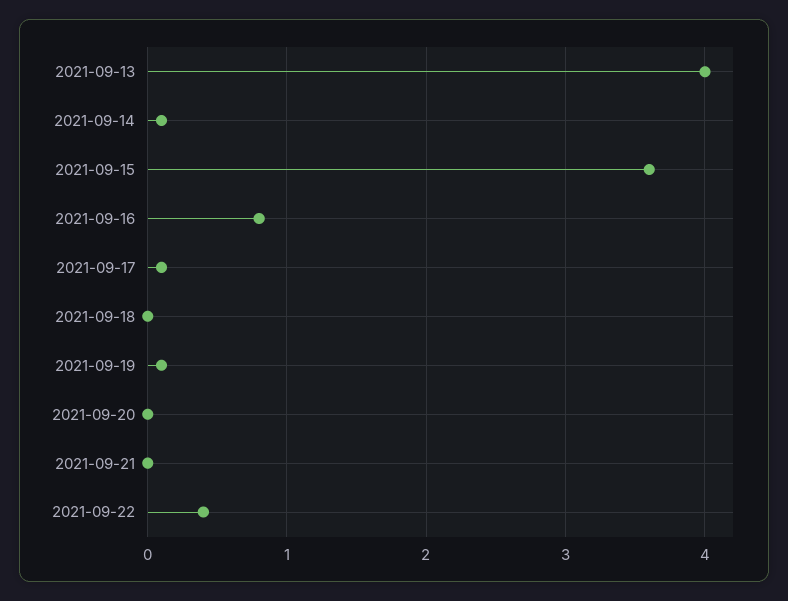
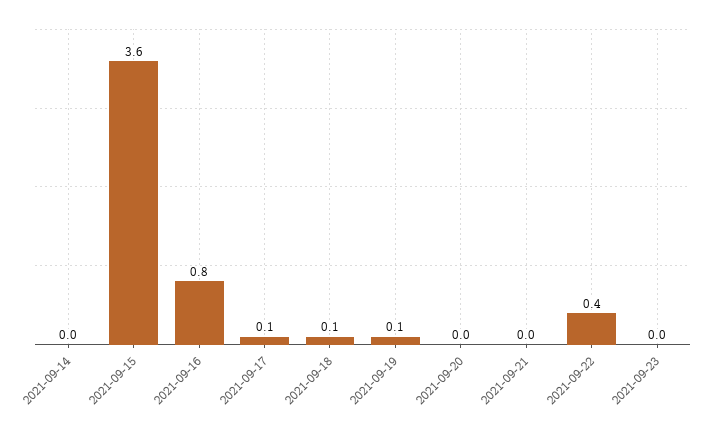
2021-09-13: 4 -> none
2021-09-14: 0.1 -> 0
2021-09-18: 0 -> 0.1
2021-09-23: none -> 0

